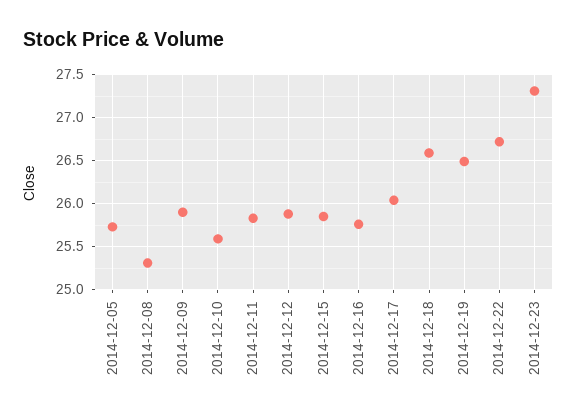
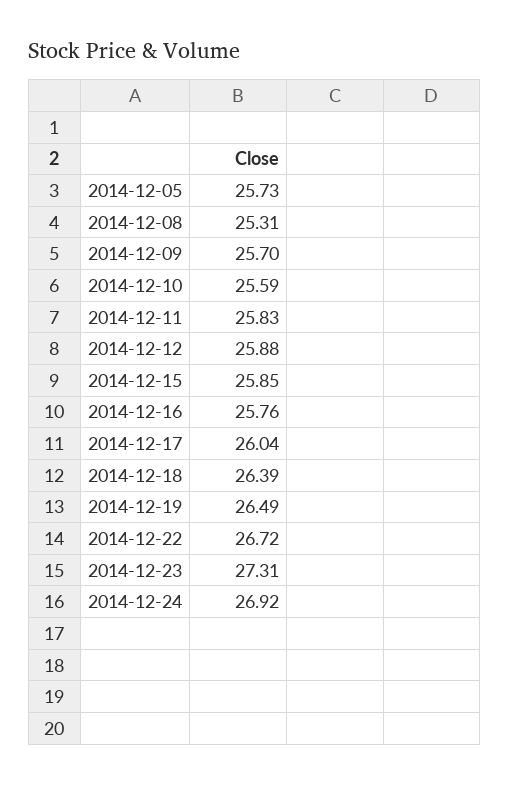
2014-12-09: 25.9 -> 25.7
2014-12-18: 26.6 -> 26.39
2014-12-24: none -> 26.92

